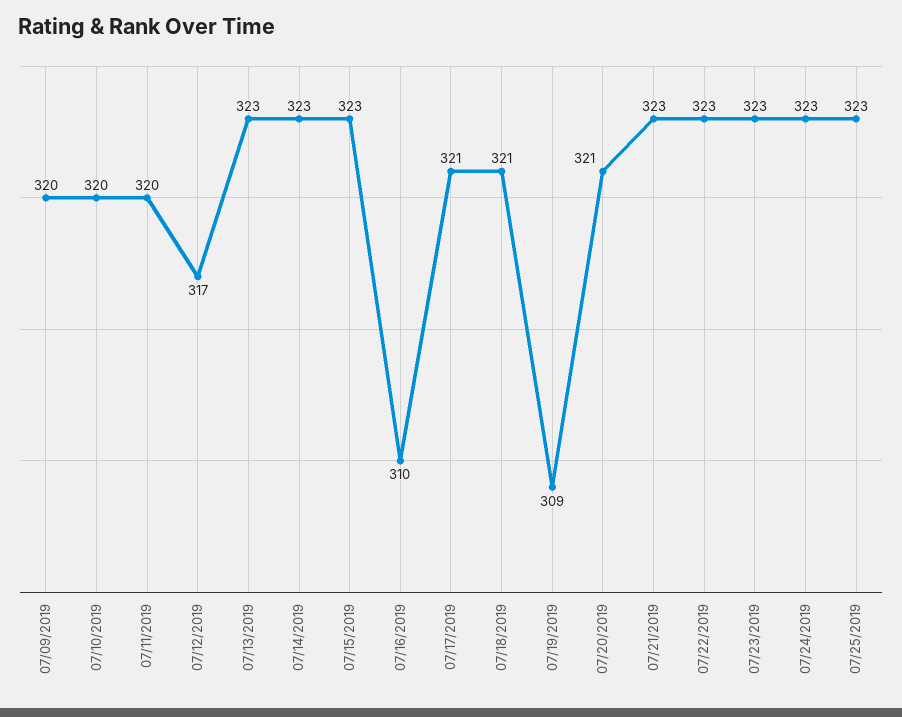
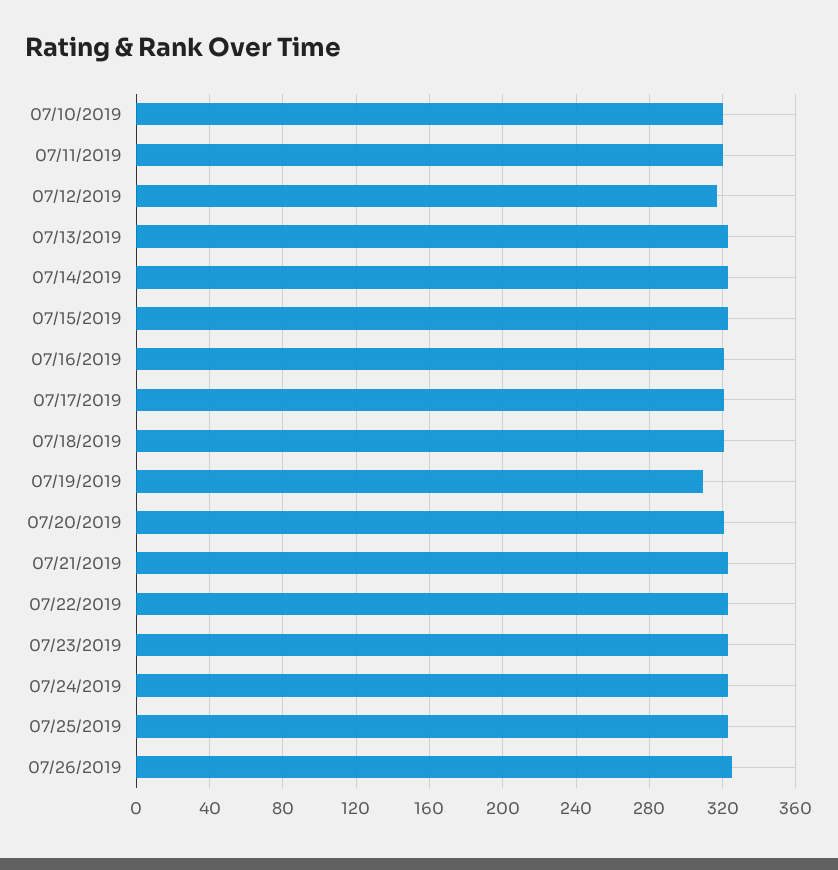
07/09/2019: 320 -> none
07/16/2019: 310 -> 320
07/26/2019: none -> 325

